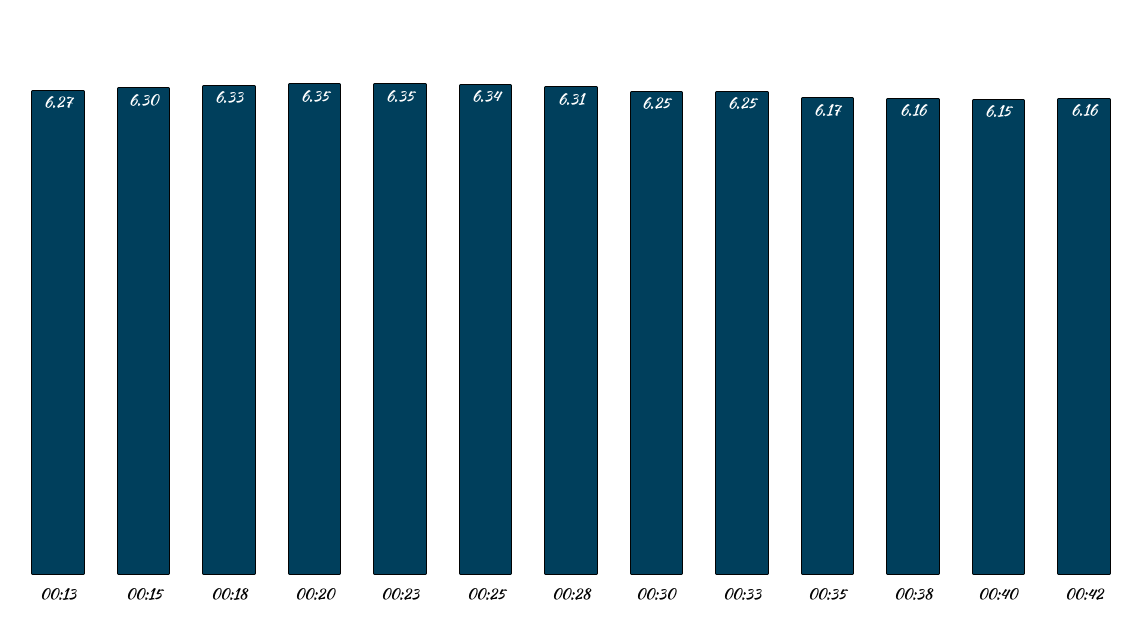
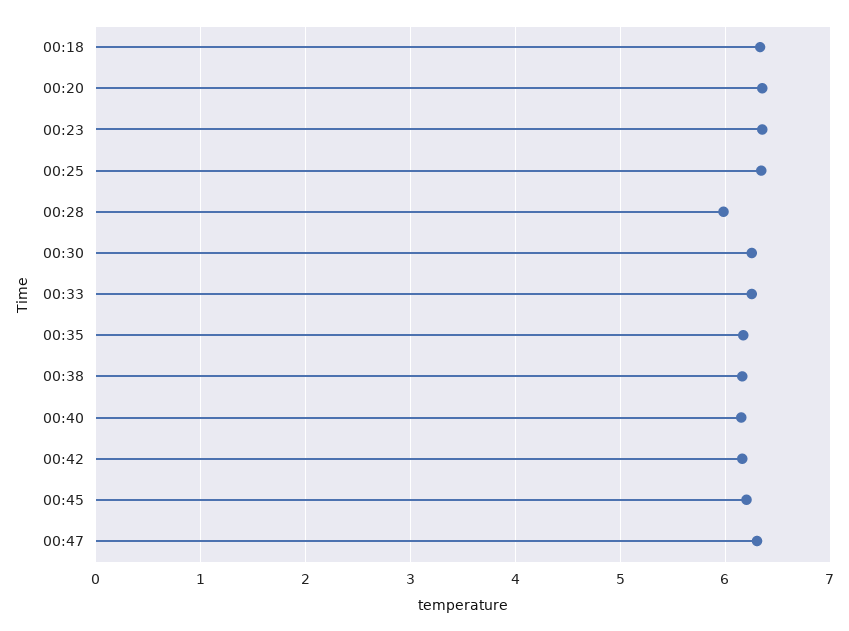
00:13: 6.27 -> none
00:15: 6.3 -> none
00:28: 6.31 -> 6
00:45: none -> 6.2
00:47: none -> 6.3

